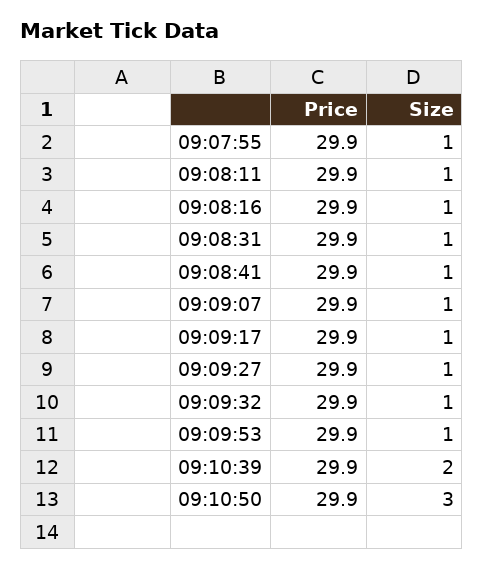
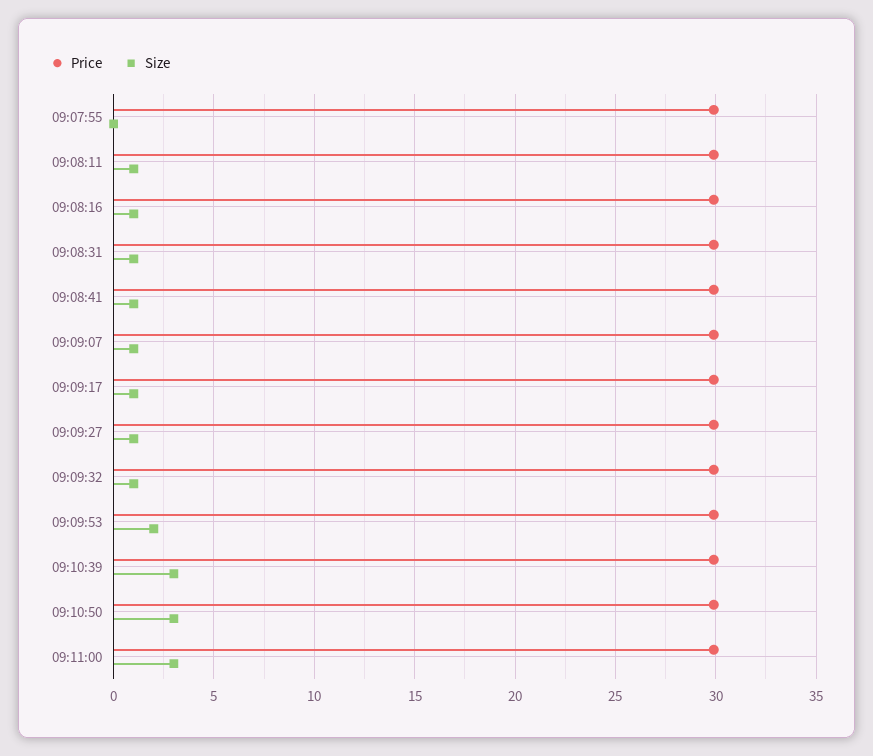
Size, 09:07:55: 1 -> 0
Size, 09:09:53: 1 -> 2
Size, 09:10:39: 2 -> 3
Price, 09:11:00: none -> 30
Size, 09:11:00: none -> 3

